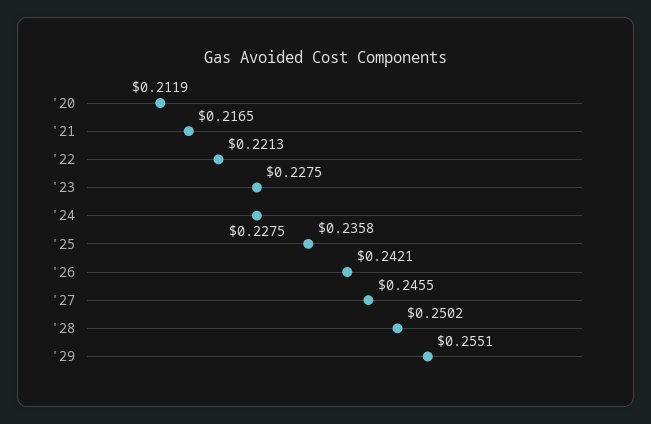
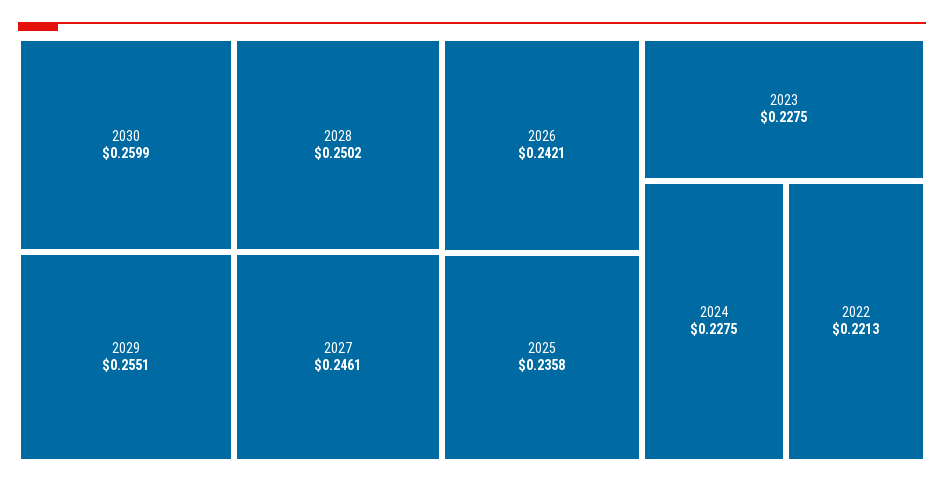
'20: 0.2119 -> none
'21: 0.2165 -> none
'27: 0.2455 -> 0.2461
2030: none -> 0.2599

